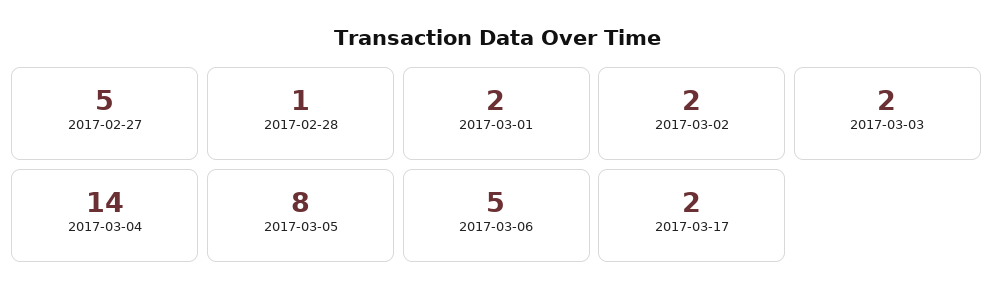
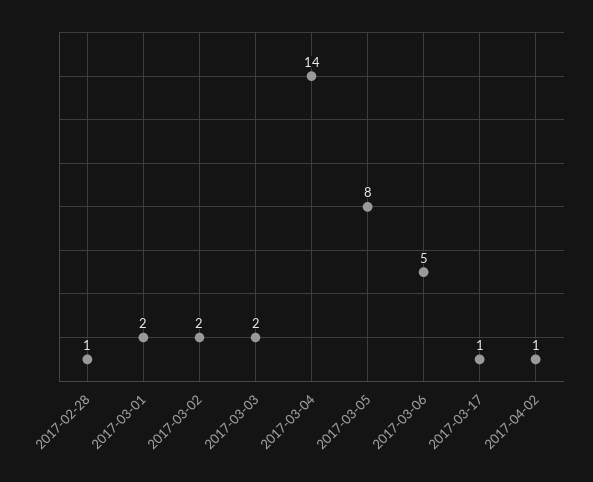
2017-02-27: 5 -> none
2017-03-17: 2 -> 1
2017-04-02: none -> 1

